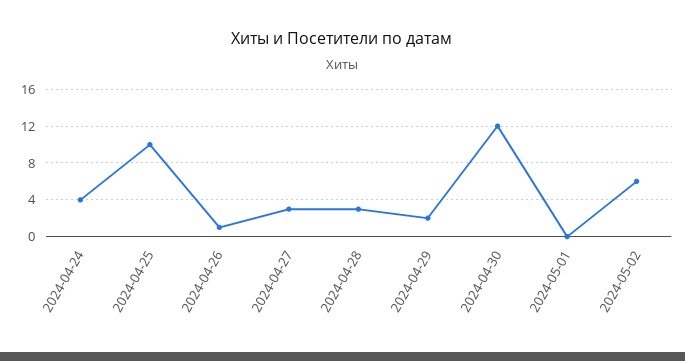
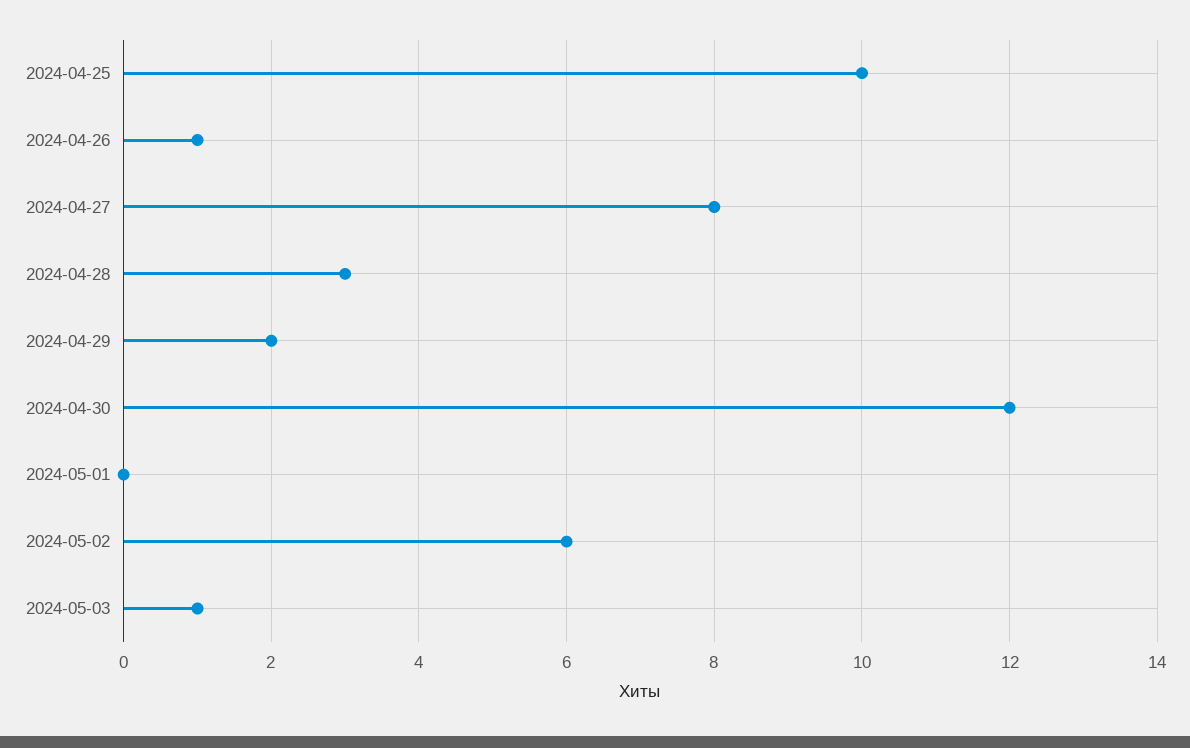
2024-04-24: 4 -> none
2024-04-27: 3 -> 8
2024-05-03: none -> 1

